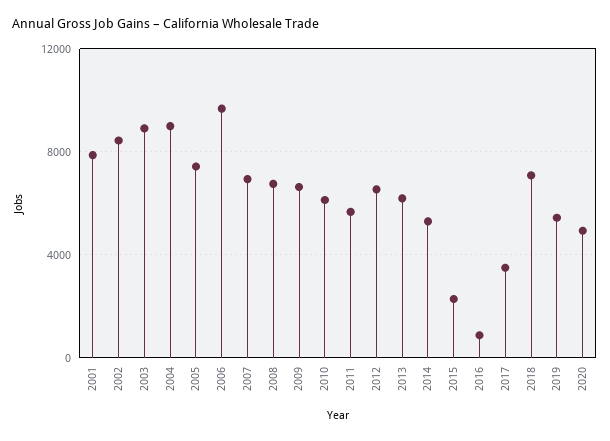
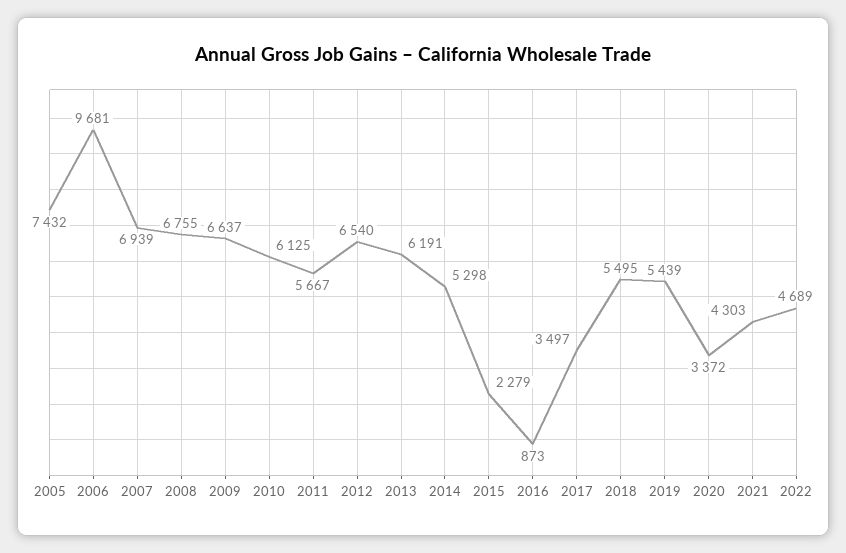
2001: 8000 -> none
2002: 8500 -> none
2003: 9000 -> none
2004: 9000 -> none
2018: 7000 -> 5495
2020: 5000 -> 3372
2021: none -> 4303
2022: none -> 4689

